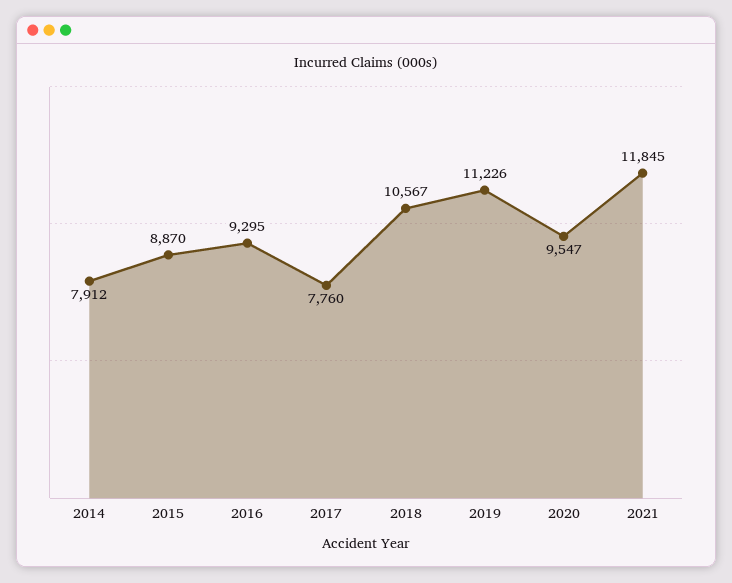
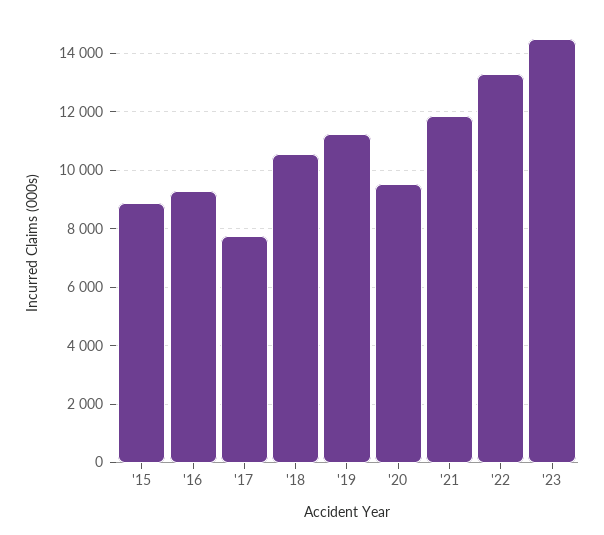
2014: 7912 -> none
'22: none -> 13250
'23: none -> 14500

